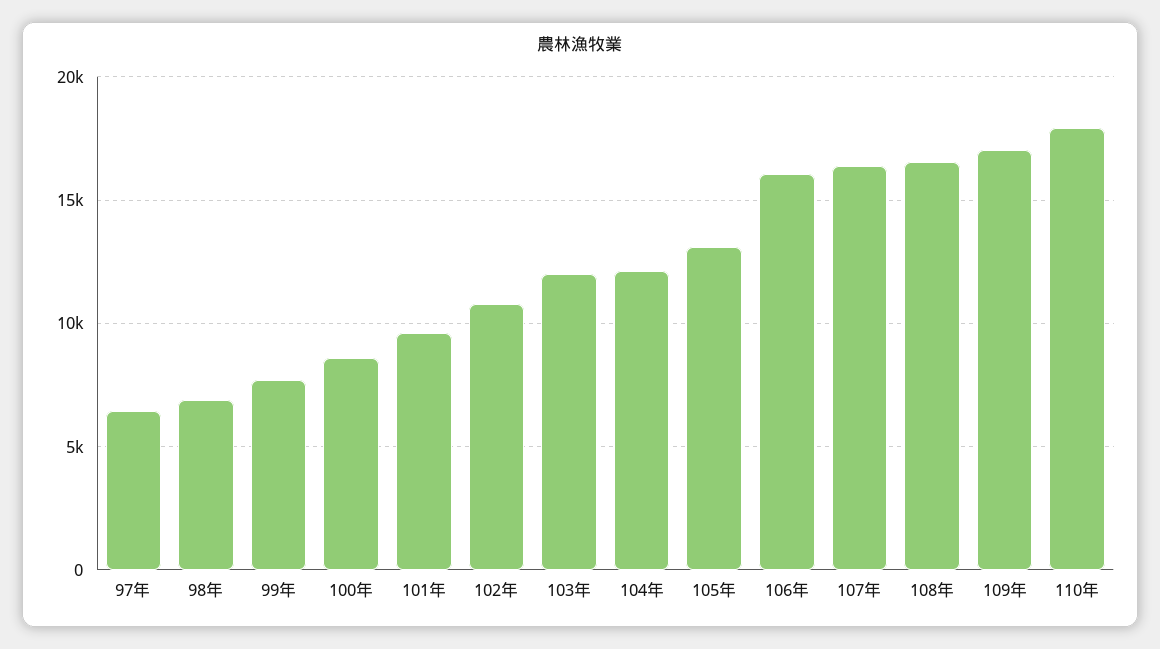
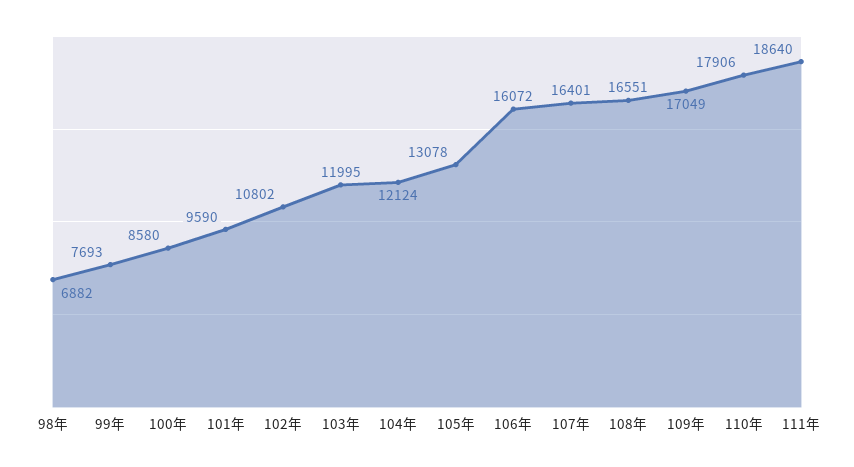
97年: 6500 -> none
111年: none -> 18640

